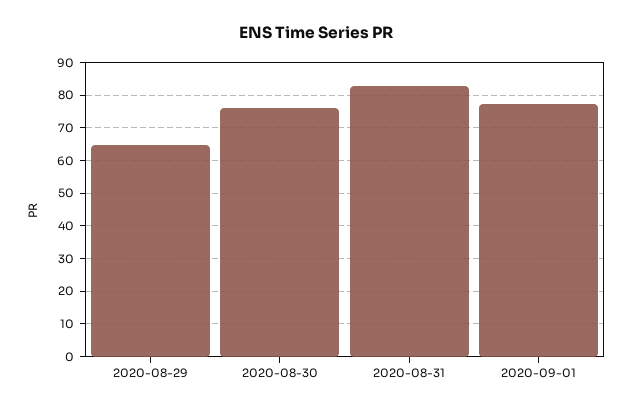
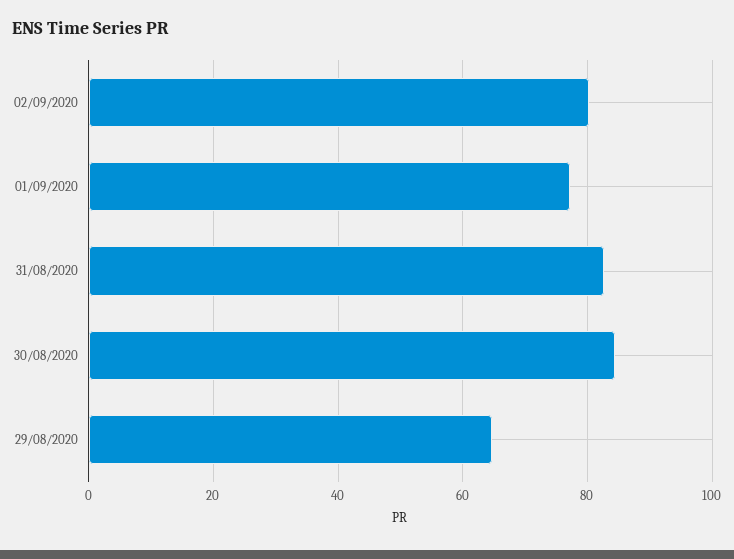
2020-08-30: 76 -> 84
02/09/2020: none -> 80

